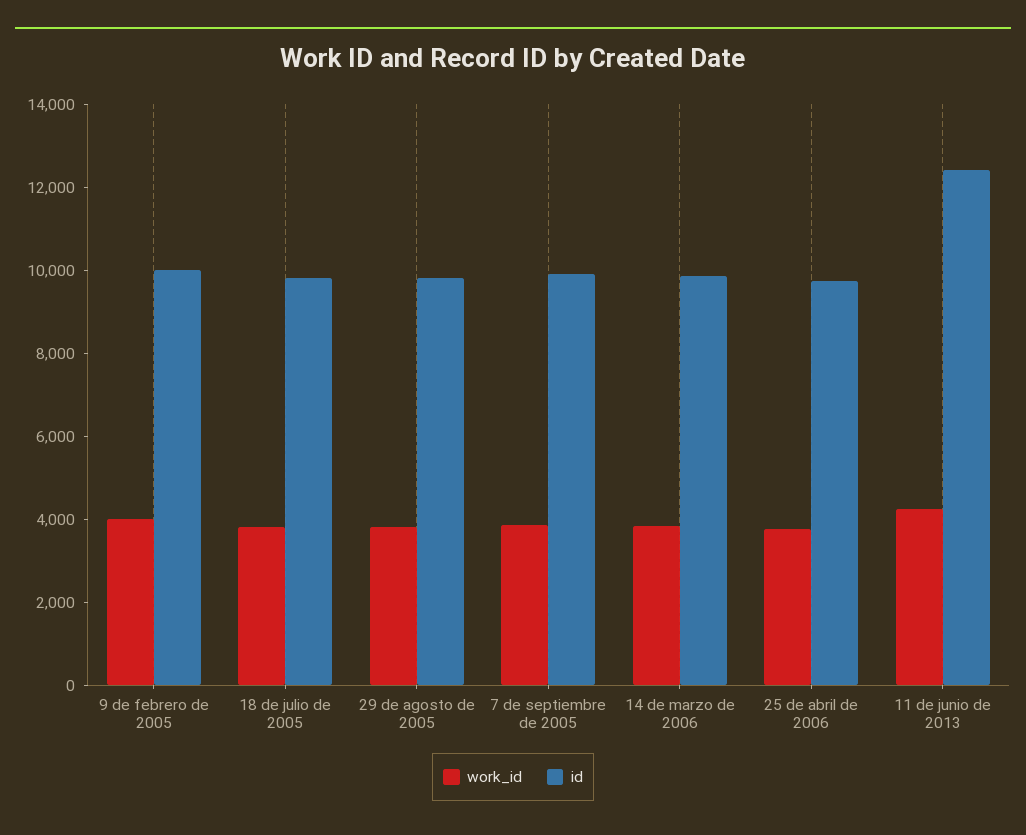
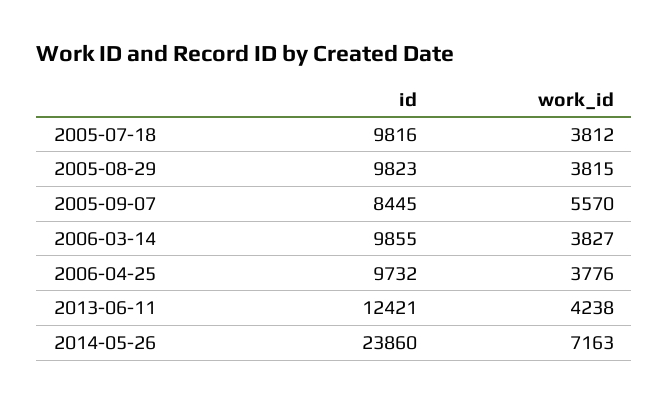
work_id, 9 de febrero de 2005: 4000 -> none
id, 9 de febrero de 2005: 10000 -> none
work_id, 7 de septiembre de 2005: 4000 -> 5570
id, 7 de septiembre de 2005: 10000 -> 8445
id, 2014-05-26: none -> 23860
work_id, 2014-05-26: none -> 7163

